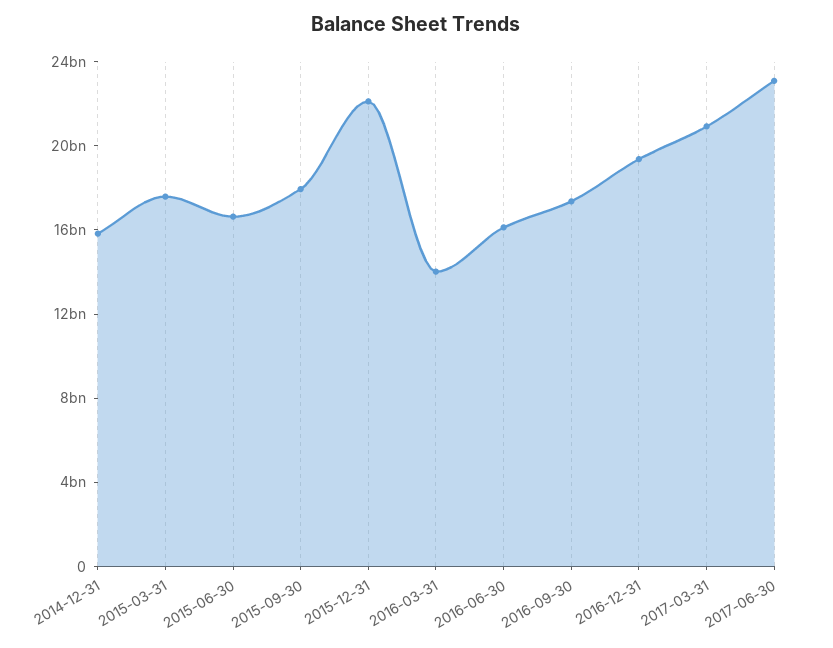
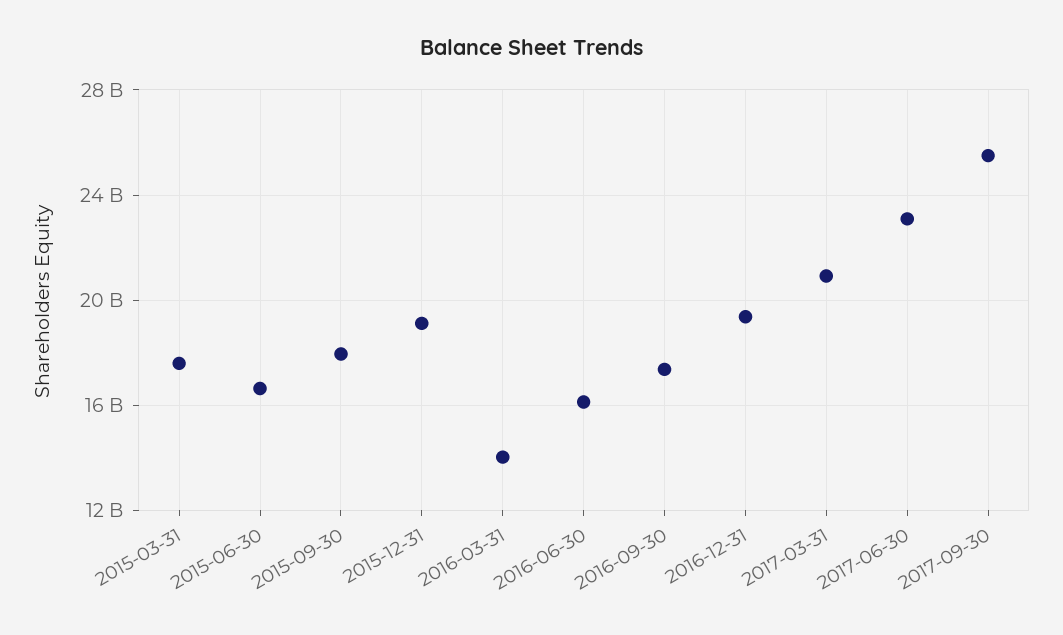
2014-12-31: 16000000000 -> none
2015-12-31: 22000000000 -> 19000000000
2017-09-30: none -> 25500000000

